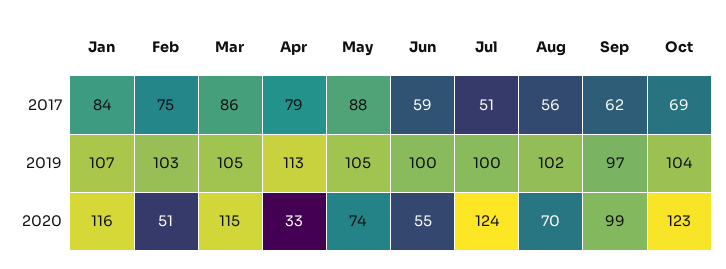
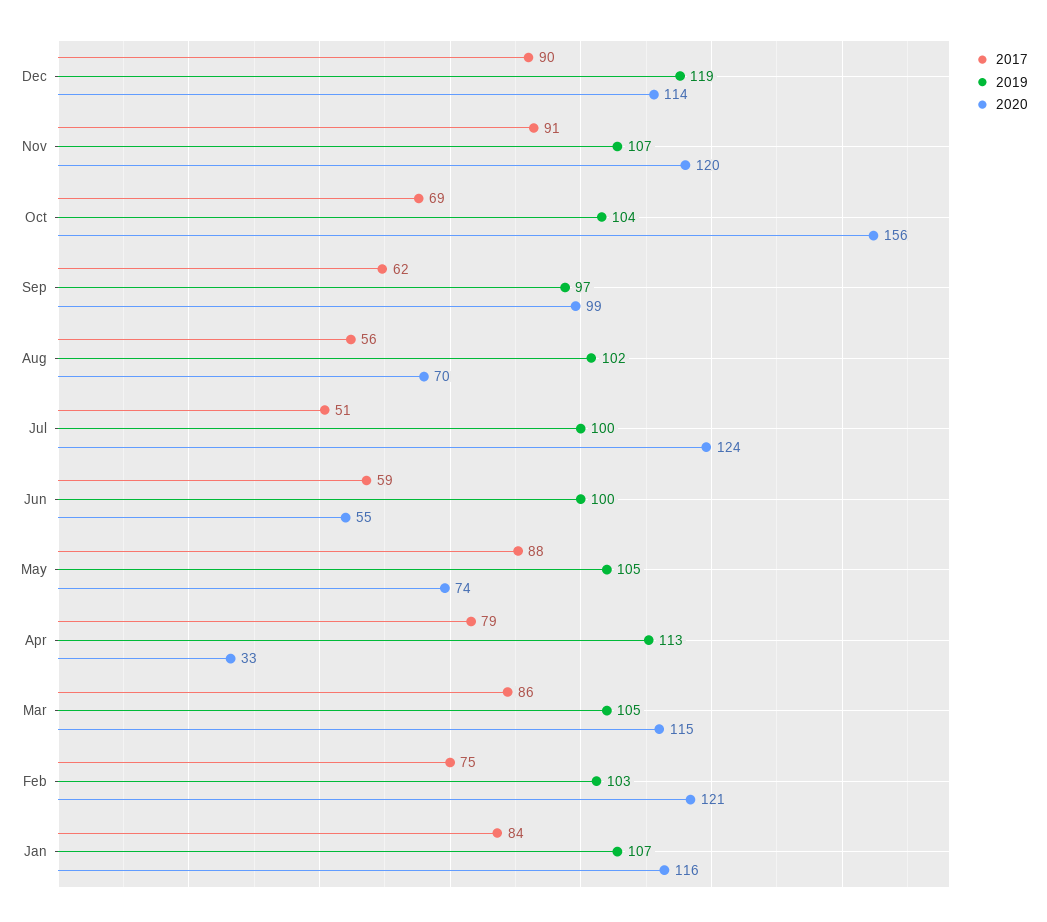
2020, Feb: 51 -> 121
2020, Oct: 123 -> 156
2017, Dec: none -> 90
2019, Dec: none -> 119
2020, Dec: none -> 114
2017, Nov: none -> 91
2019, Nov: none -> 107
2020, Nov: none -> 120

